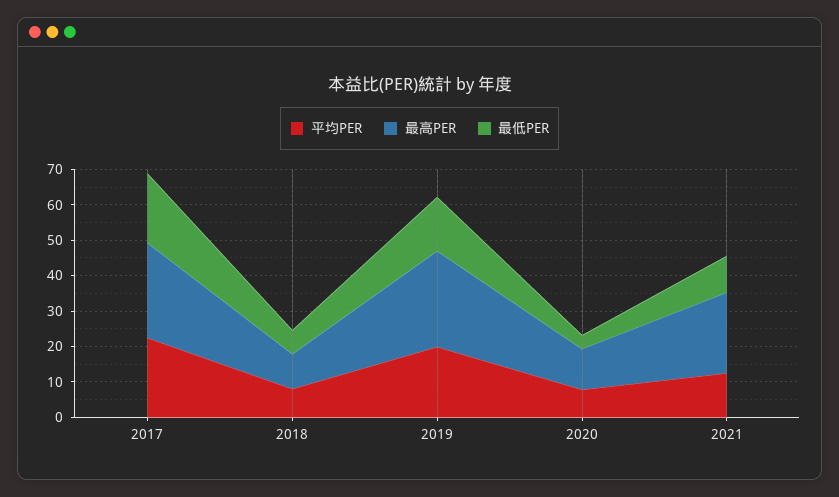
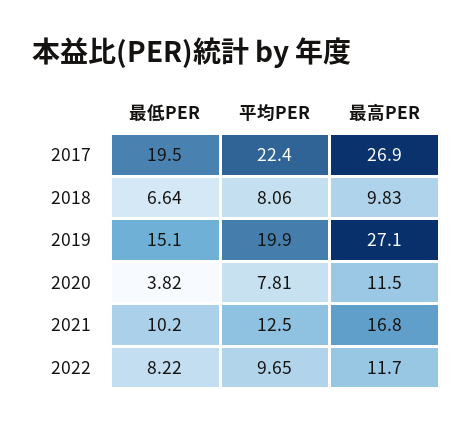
最高PER, 2021: 22.5 -> 16.8
最低PER, 2022: none -> 8.22
平均PER, 2022: none -> 9.65
最高PER, 2022: none -> 11.7

